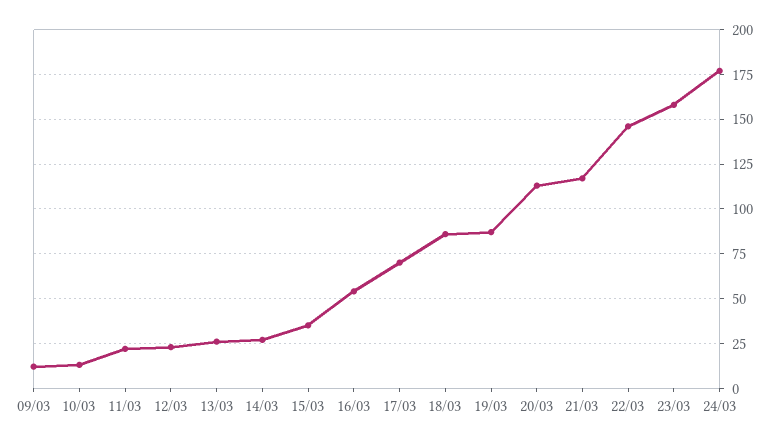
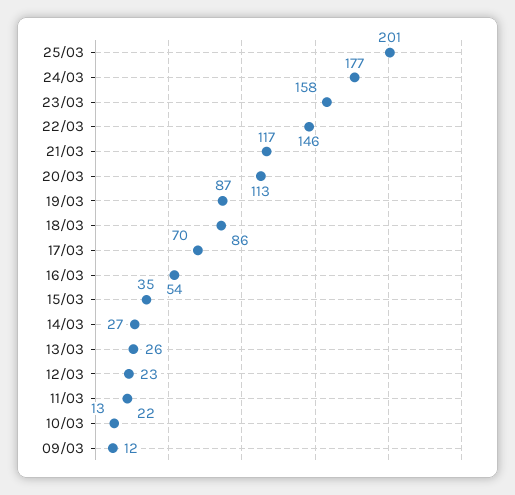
25/03: none -> 201

